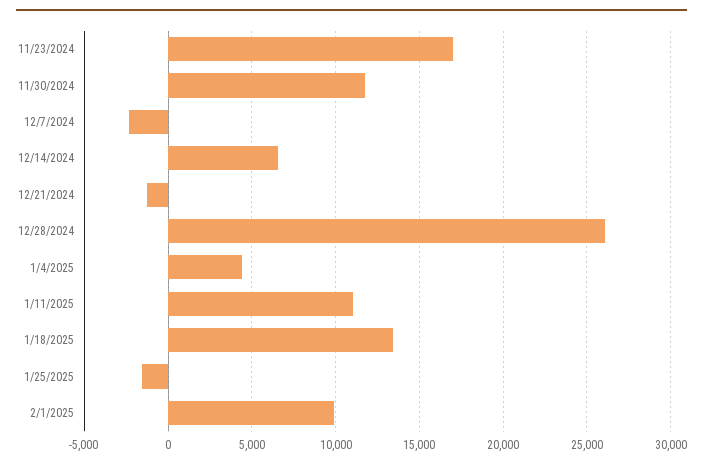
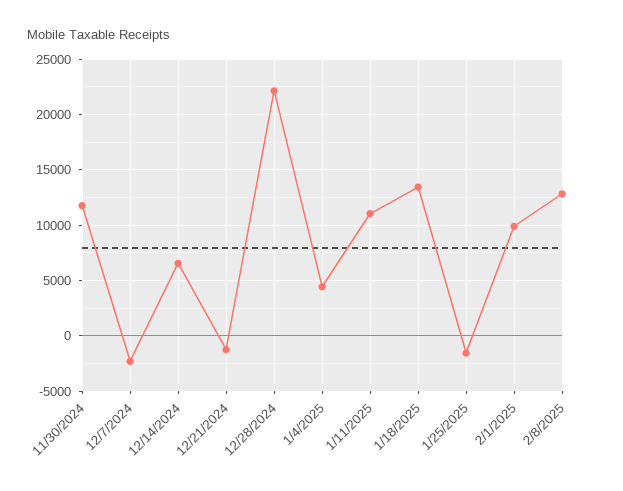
11/23/2024: 17000 -> none
12/28/2024: 26000 -> 22000
2/8/2025: none -> 13000

